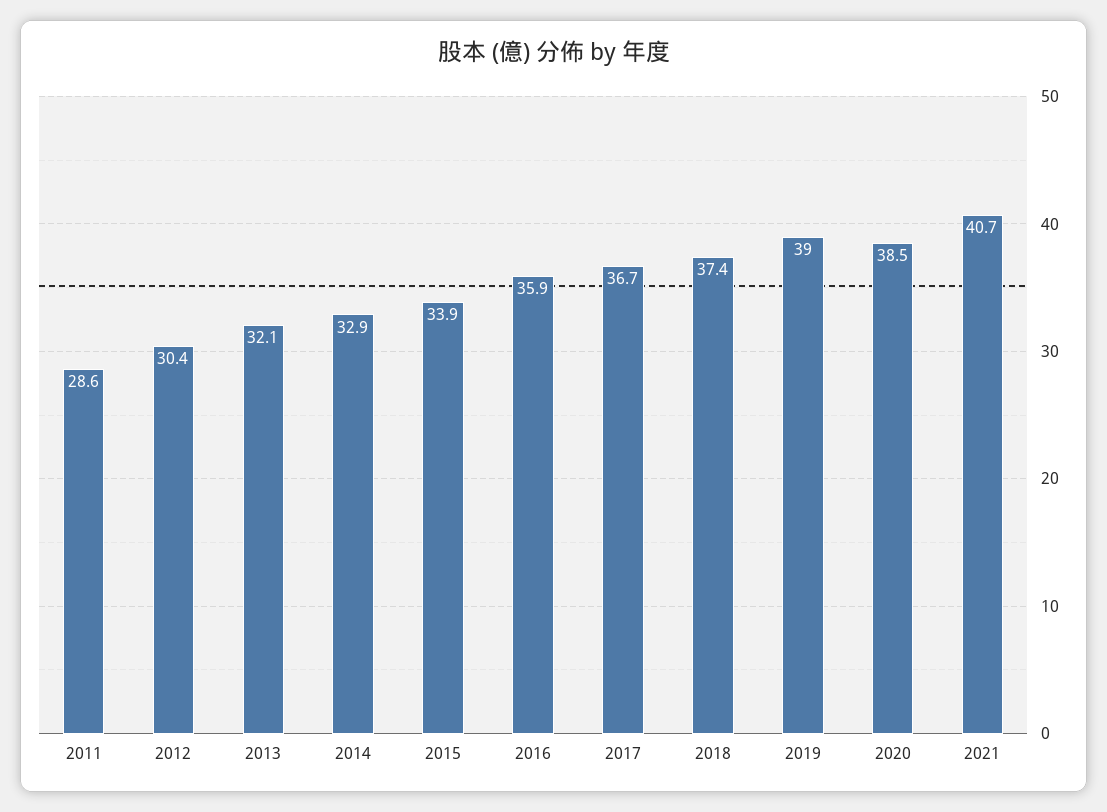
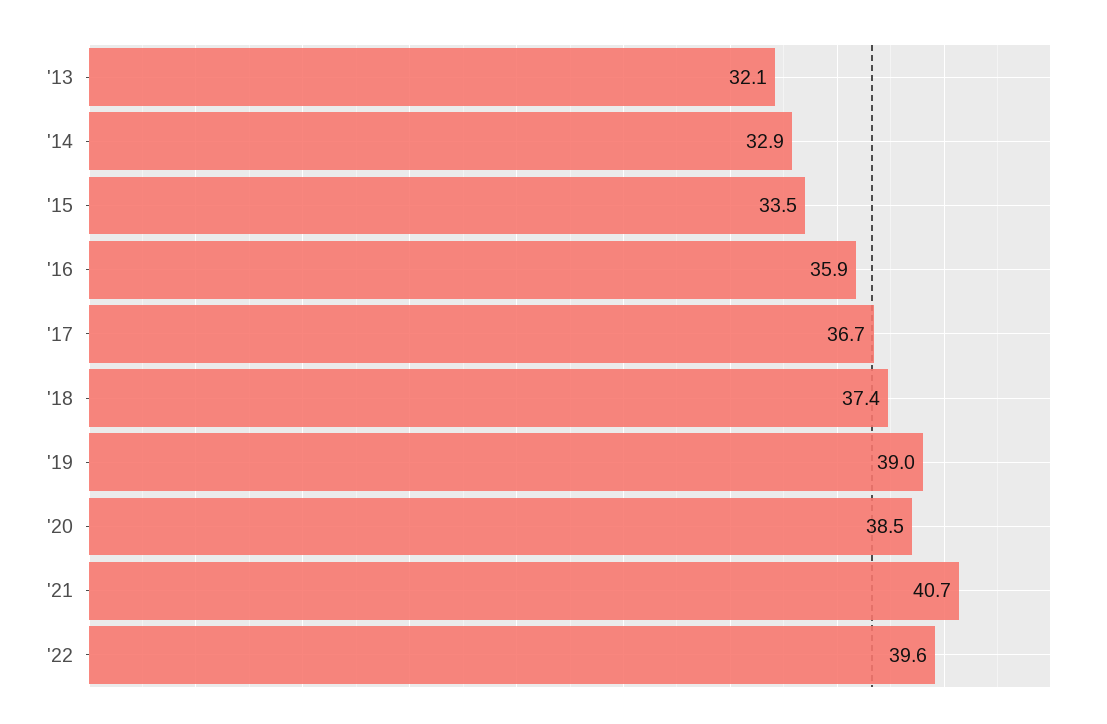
2011: 28.6 -> none
2012: 30.4 -> none
2015: 33.9 -> 33.5
'22: none -> 39.6

